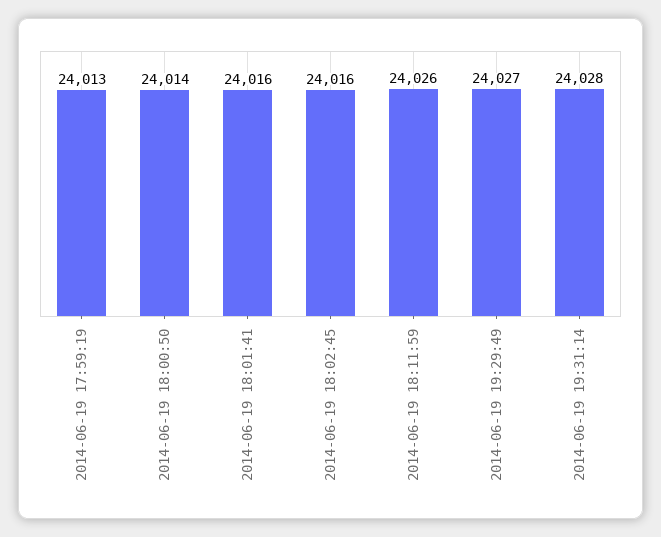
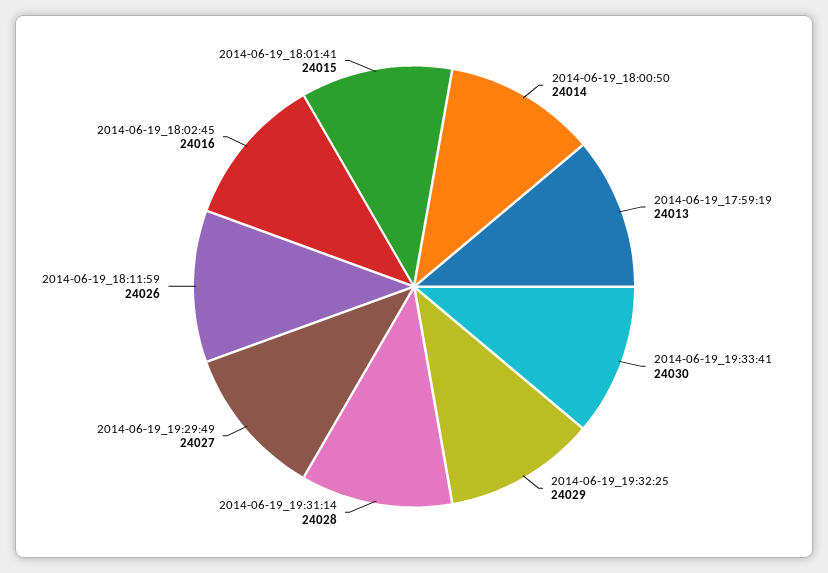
2014-06-19 18:01:41: 24016 -> 24015
2014-06-19_19:33:41: none -> 24030
2014-06-19_19:32:25: none -> 24029

